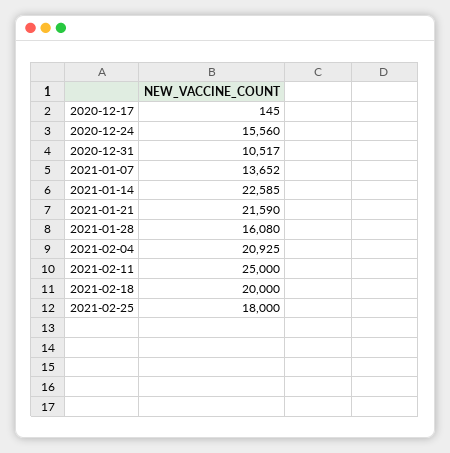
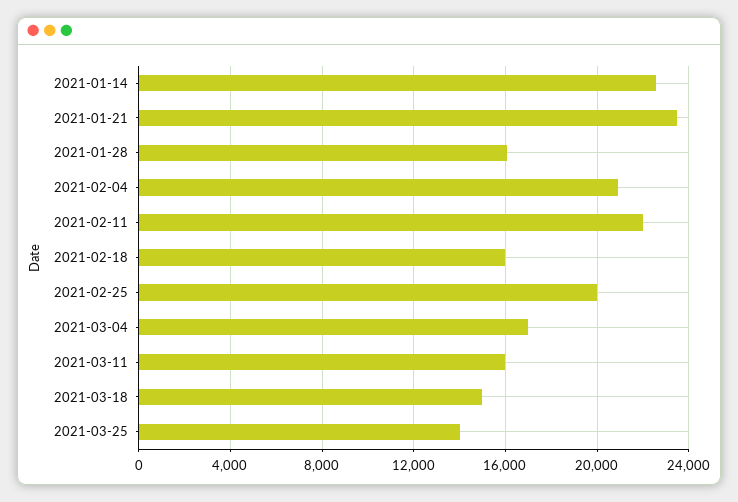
2020-12-17: 145 -> none
2020-12-24: 15560 -> none
2020-12-31: 10517 -> none
2021-01-07: 13652 -> none
2021-01-21: 21590 -> 23500
2021-02-11: 25000 -> 22000
2021-02-18: 20000 -> 16000
2021-02-25: 18000 -> 20000
2021-03-04: none -> 17000
2021-03-11: none -> 16000
2021-03-18: none -> 15000
2021-03-25: none -> 14000

